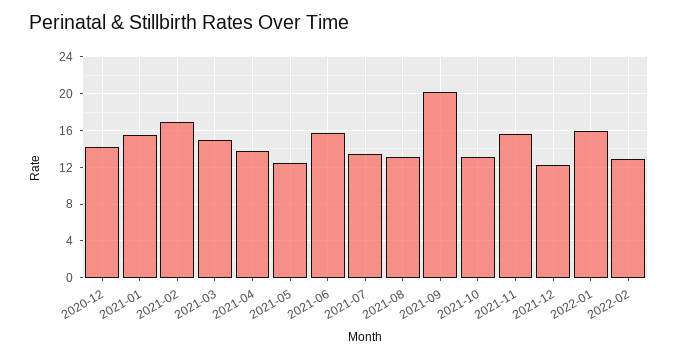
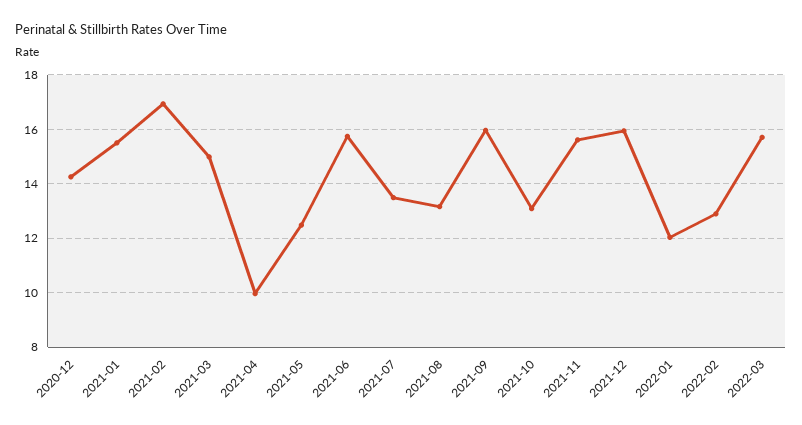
2021-04: 14 -> 10
2021-09: 20 -> 16
2021-12: 12 -> 16
2022-01: 16 -> 12
2022-03: none -> 15.75

